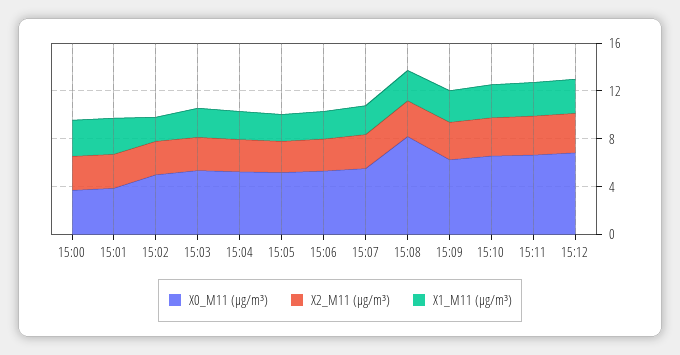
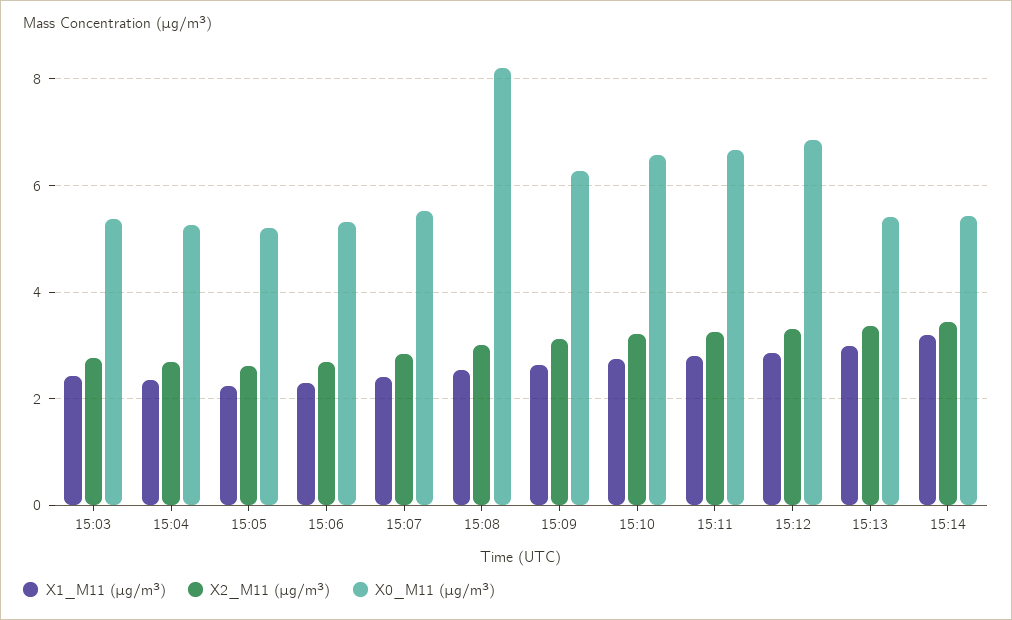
X0_M11 (μg/m³), 15:00: 4 -> none
X2_M11 (μg/m³), 15:00: 3 -> none
X1_M11 (μg/m³), 15:00: 3 -> none
X0_M11 (μg/m³), 15:01: 4 -> none
X2_M11 (μg/m³), 15:01: 3 -> none
X1_M11 (μg/m³), 15:01: 3 -> none
X0_M11 (μg/m³), 15:02: 5 -> none
X2_M11 (μg/m³), 15:02: 3 -> none
X1_M11 (μg/m³), 15:02: 2 -> none
X1_M11 (μg/m³), 15:13: none -> 3
X2_M11 (μg/m³), 15:13: none -> 3.4
X0_M11 (μg/m³), 15:13: none -> 5.4
X1_M11 (μg/m³), 15:14: none -> 3.2
X2_M11 (μg/m³), 15:14: none -> 3.4
X0_M11 (μg/m³), 15:14: none -> 5.4

